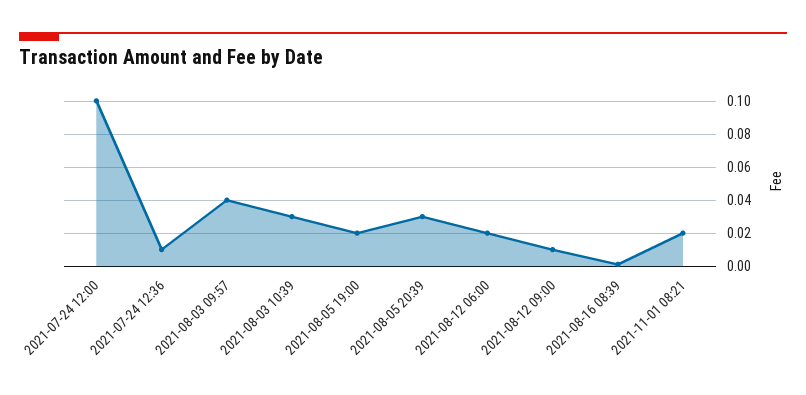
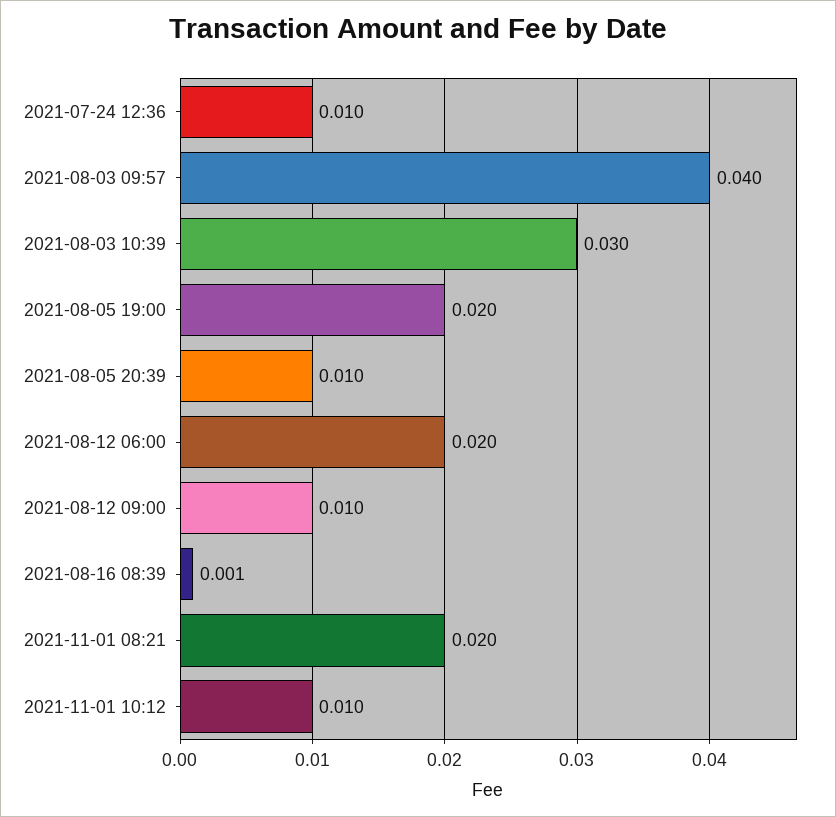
2021-07-24 12:00: 0.1 -> none
2021-08-05 20:39: 0.03 -> 0.01
2021-11-01 10:12: none -> 0.01

